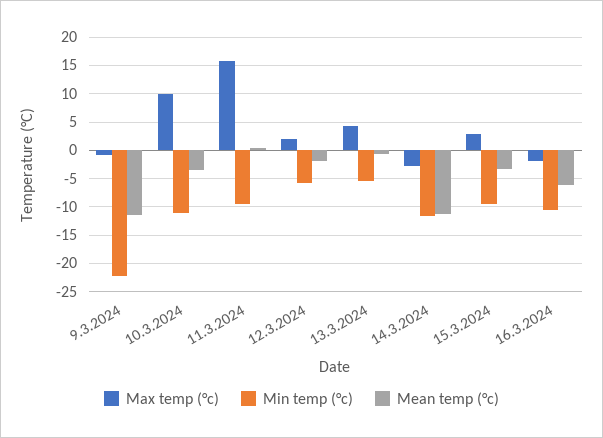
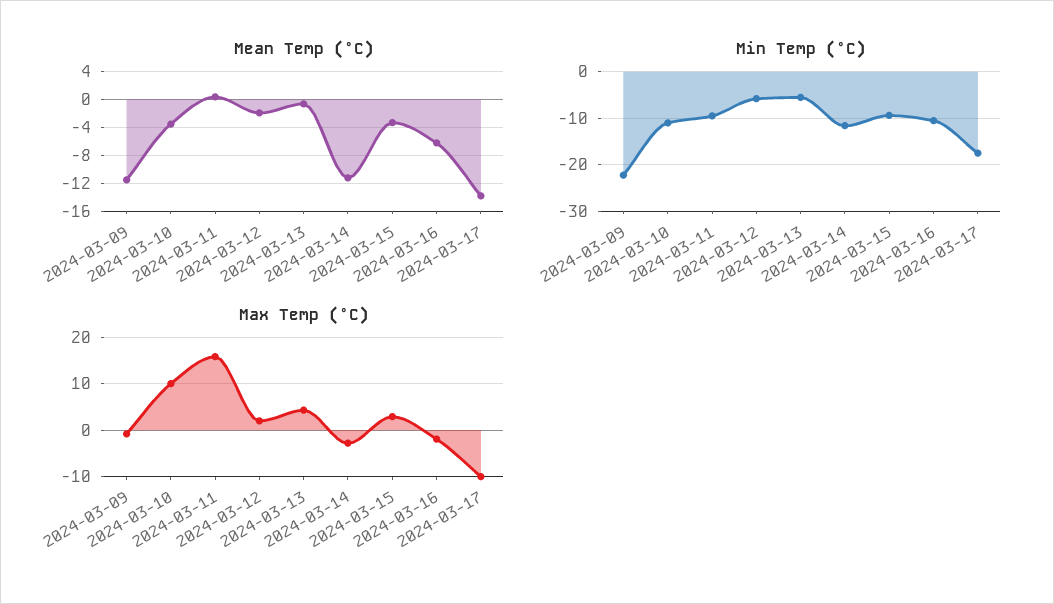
Mean temp (°c), 2024-03-17: none -> -14
Min temp (°c), 2024-03-17: none -> -18
Max temp (°c), 2024-03-17: none -> -10

